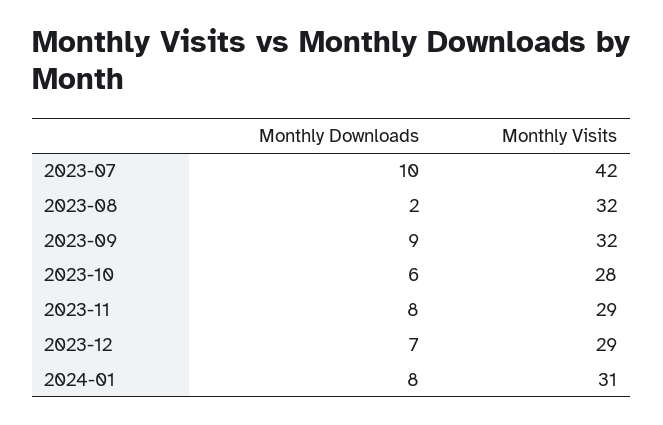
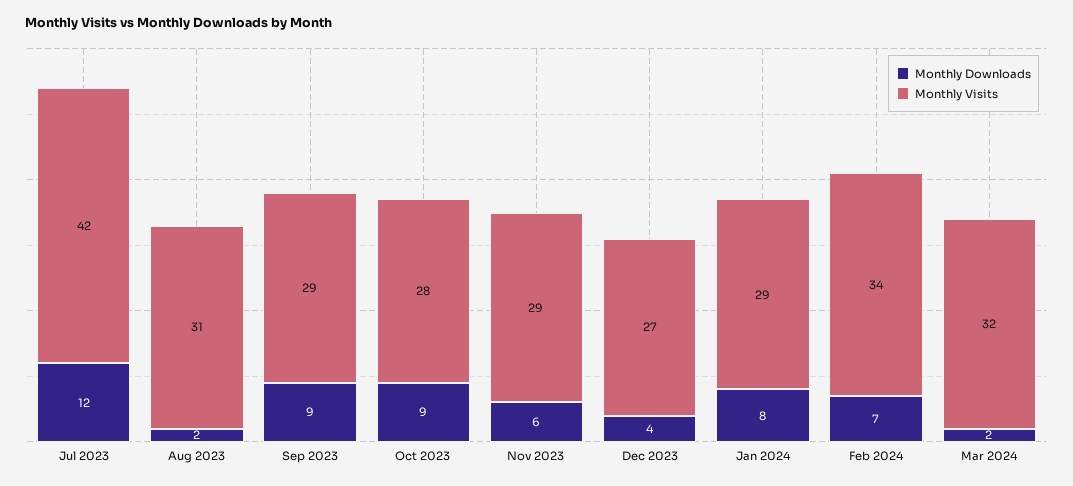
Monthly Downloads, 2023-07: 10 -> 12
Monthly Visits, 2023-08: 32 -> 31
Monthly Visits, 2023-09: 32 -> 29
Monthly Downloads, 2023-10: 6 -> 9
Monthly Downloads, 2023-11: 8 -> 6
Monthly Downloads, 2023-12: 7 -> 4
Monthly Visits, 2023-12: 29 -> 27
Monthly Visits, 2024-01: 31 -> 29
Monthly Downloads, Feb 2024: none -> 7
Monthly Visits, Feb 2024: none -> 34
Monthly Downloads, Mar 2024: none -> 2
Monthly Visits, Mar 2024: none -> 32

